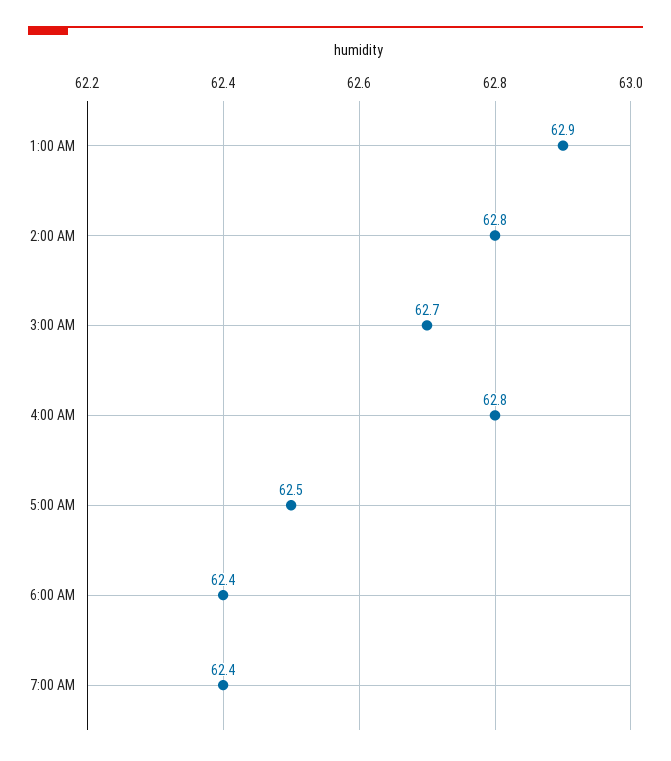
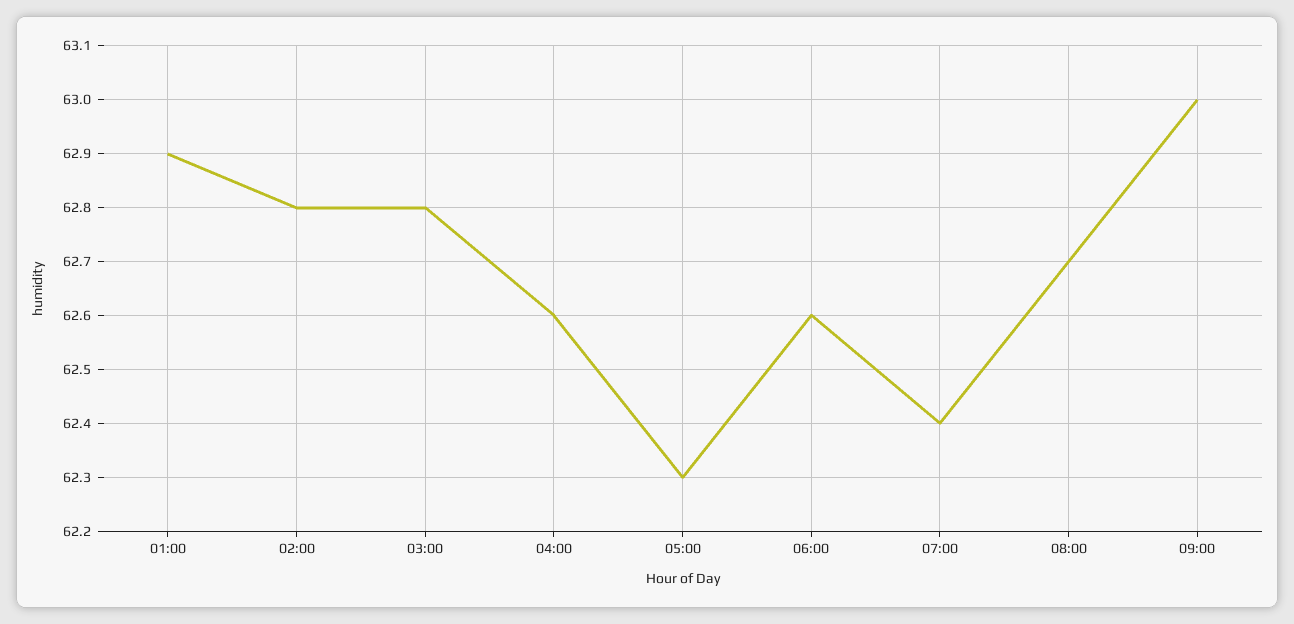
3:00 AM: 62.7 -> 62.8
4:00 AM: 62.8 -> 62.6
5:00 AM: 62.5 -> 62.3
6:00 AM: 62.4 -> 62.6
08:00: none -> 62.7
09:00: none -> 63

